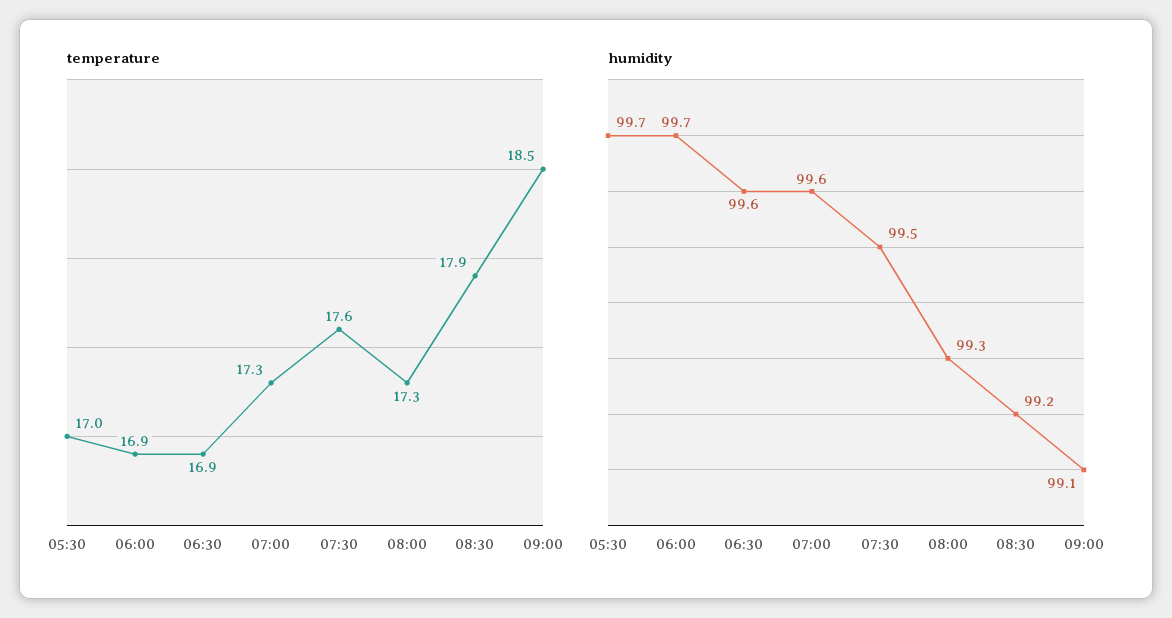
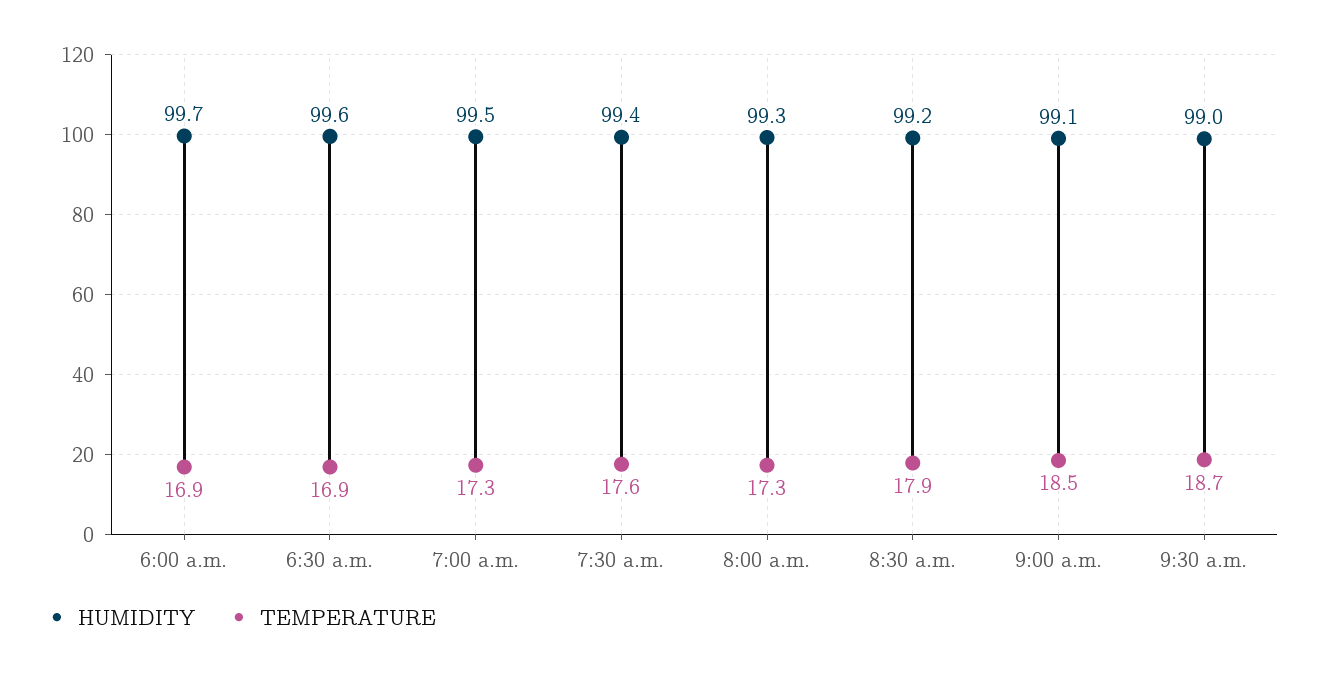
temperature, 05:30: 17 -> none
humidity, 05:30: 99.7 -> none
humidity, 07:00: 99.6 -> 99.5
humidity, 07:30: 99.5 -> 99.4
humidity, 9:30 a.m.: none -> 99
temperature, 9:30 a.m.: none -> 18.7

